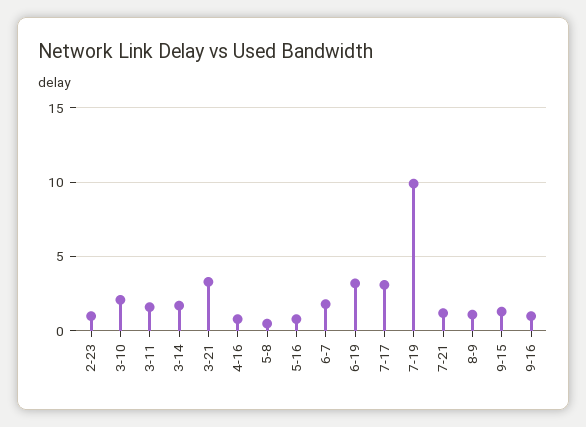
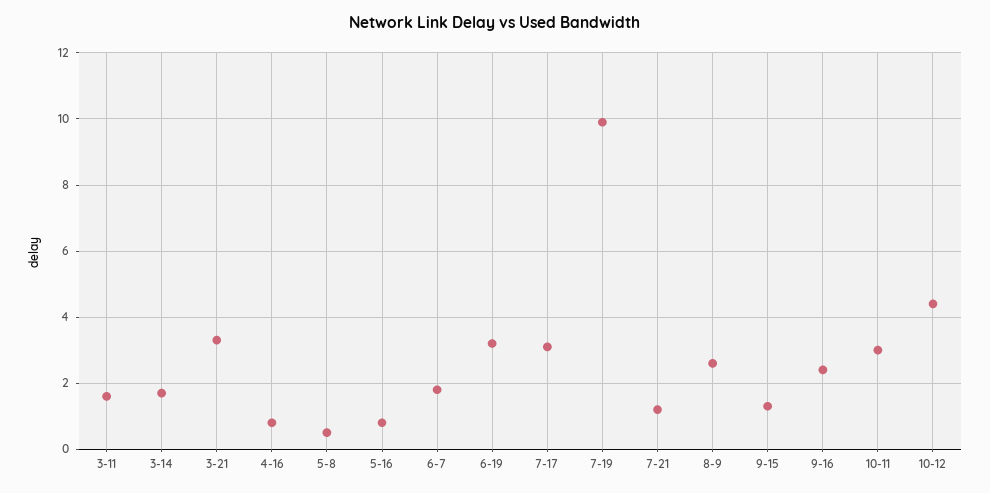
2-23: 1 -> none
3-10: 2 -> none
8-9: 1 -> 2.5
9-16: 1 -> 2.5
10-11: none -> 3
10-12: none -> 4.5

